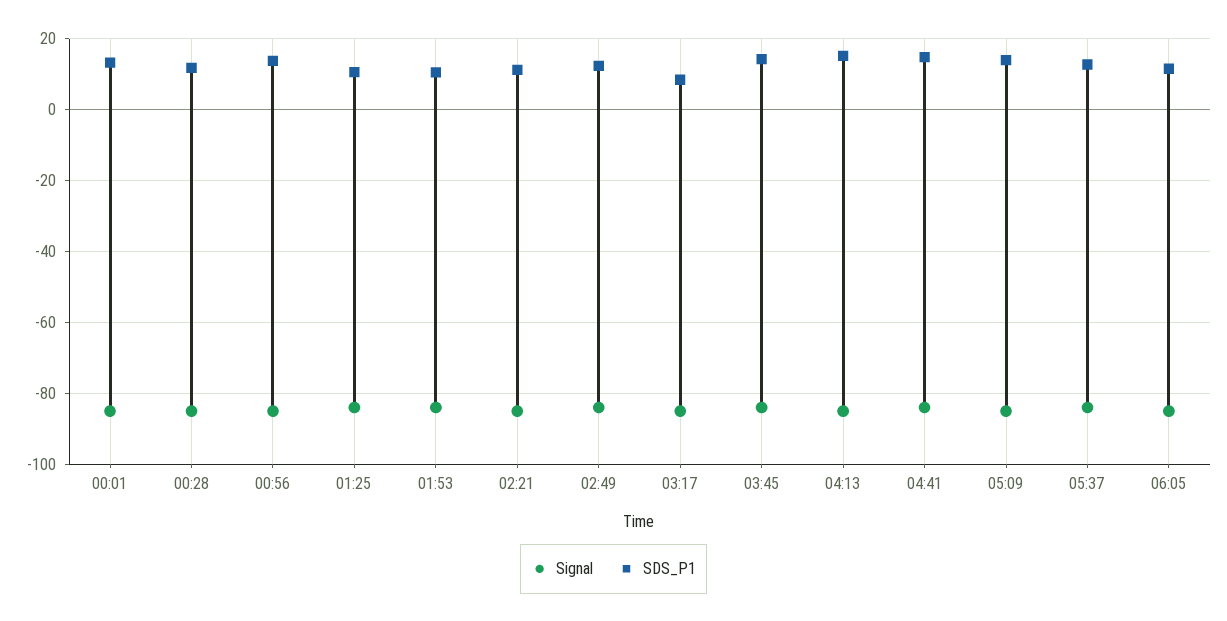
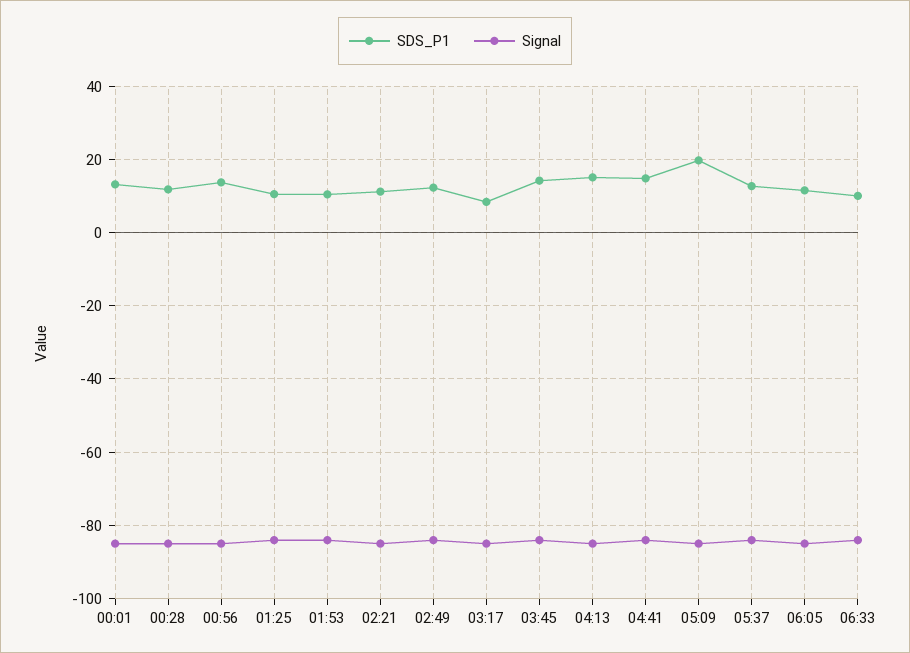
SDS_P1, 05:09: 14 -> 20
SDS_P1, 06:33: none -> 10
Signal, 06:33: none -> -84

